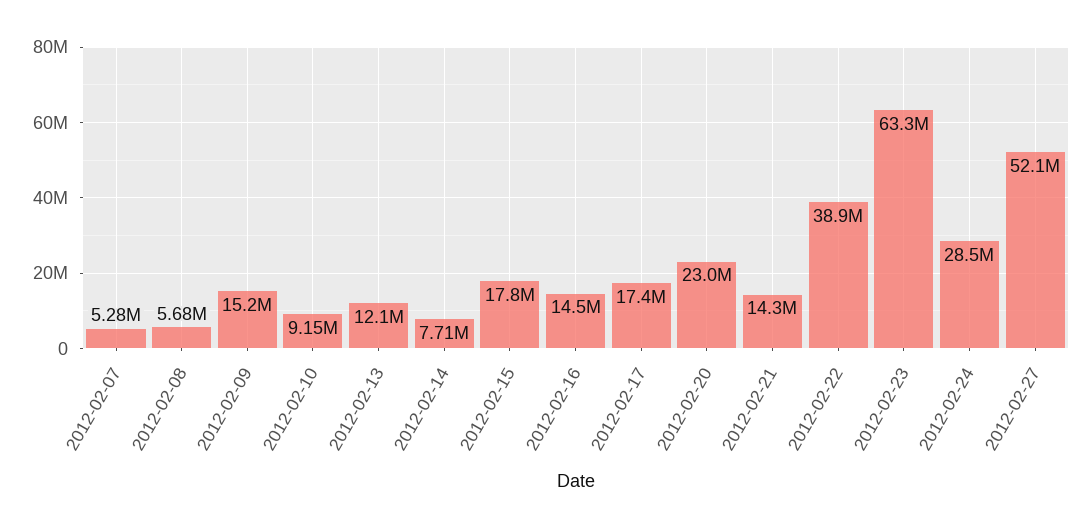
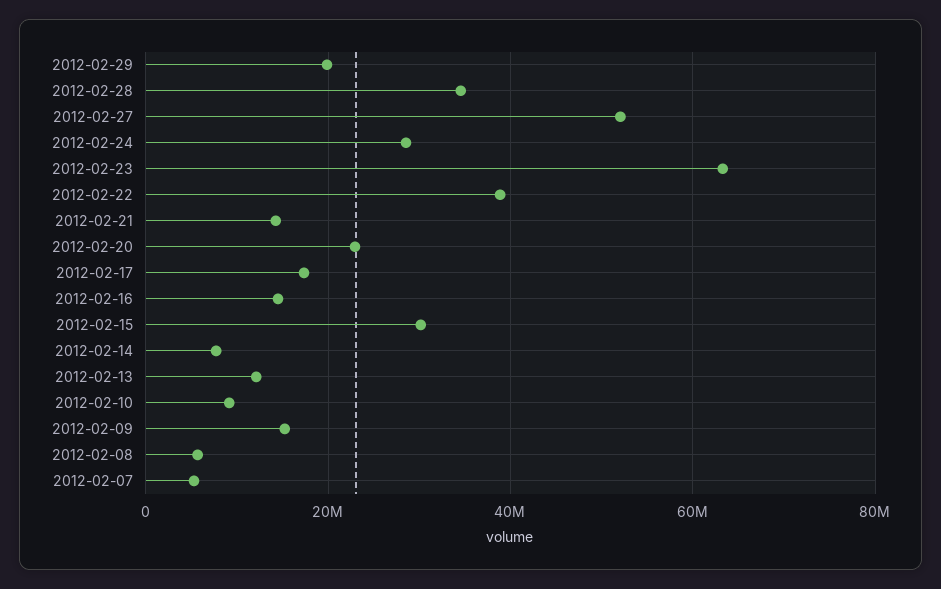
2012-02-15: 17800000 -> 30000000
2012-02-29: none -> 20000000
2012-02-28: none -> 34000000

